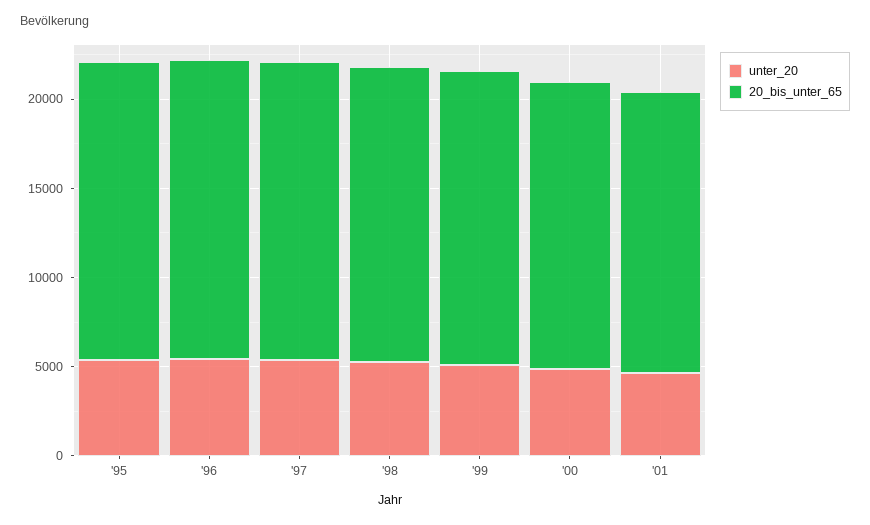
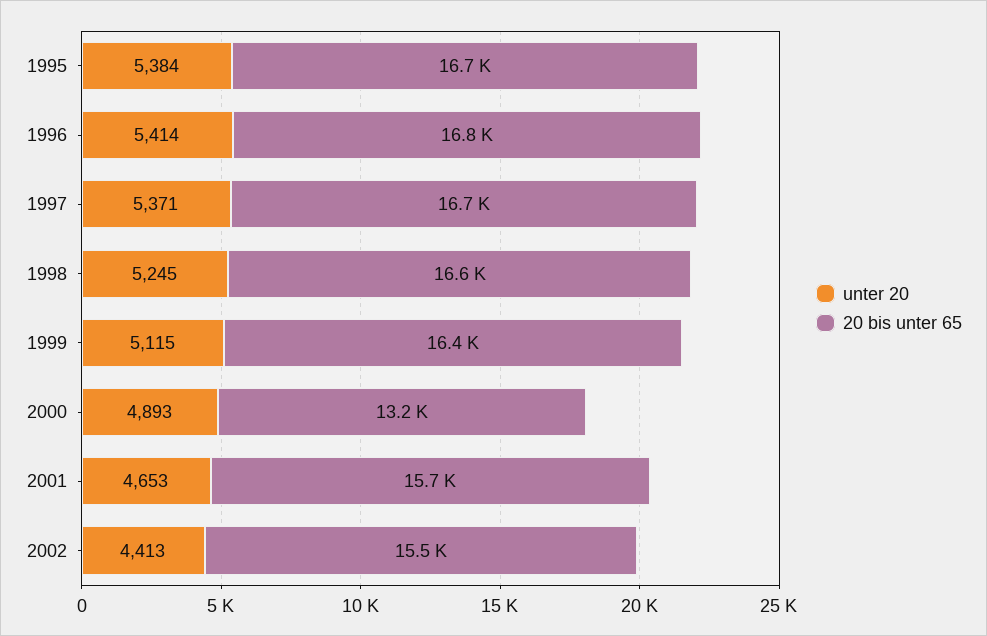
20_bis_unter_65, '00: 16000 -> 13200
unter_20, 2002: none -> 4413
20_bis_unter_65, 2002: none -> 15500

